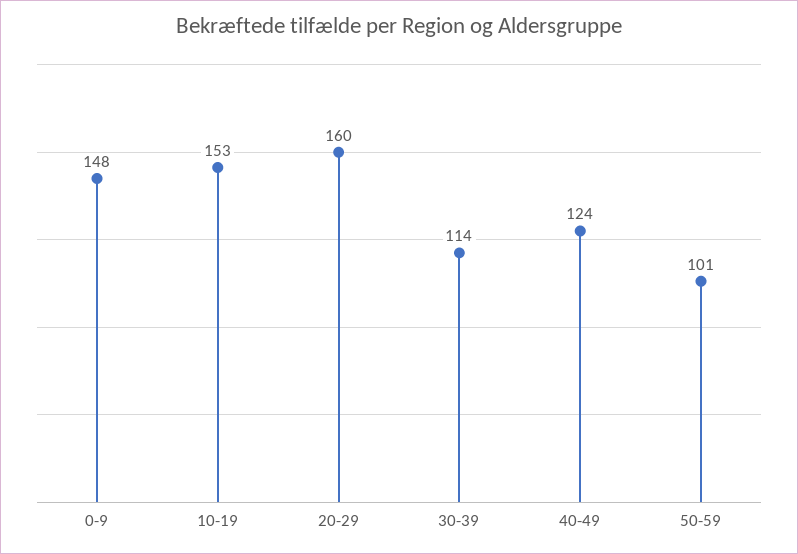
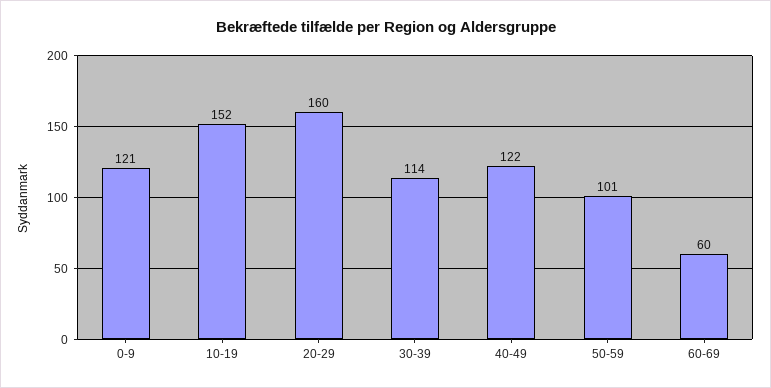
0-9: 148 -> 121
10-19: 153 -> 152
40-49: 124 -> 122
60-69: none -> 60

